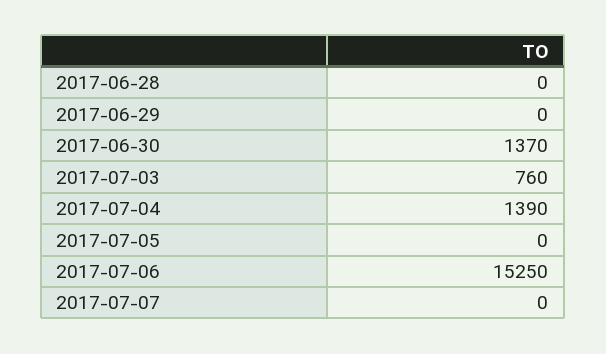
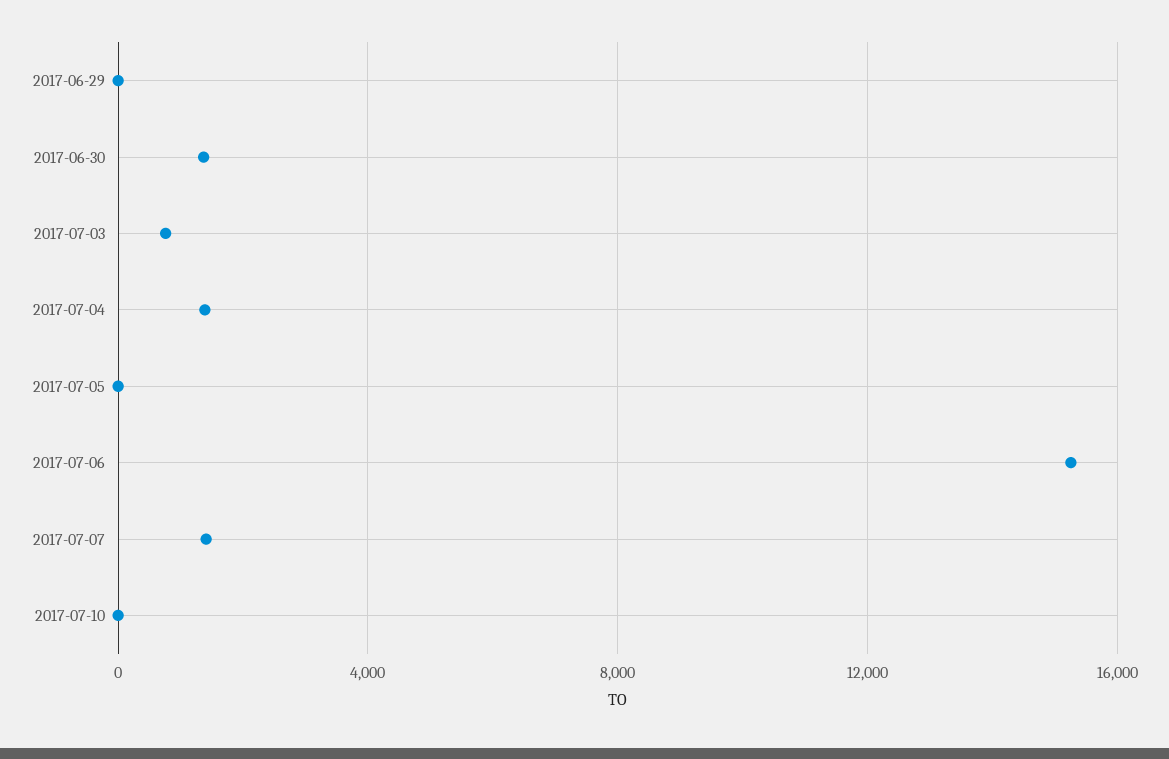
2017-06-28: 0 -> none
2017-07-07: 0 -> 1500
2017-07-10: none -> 0

